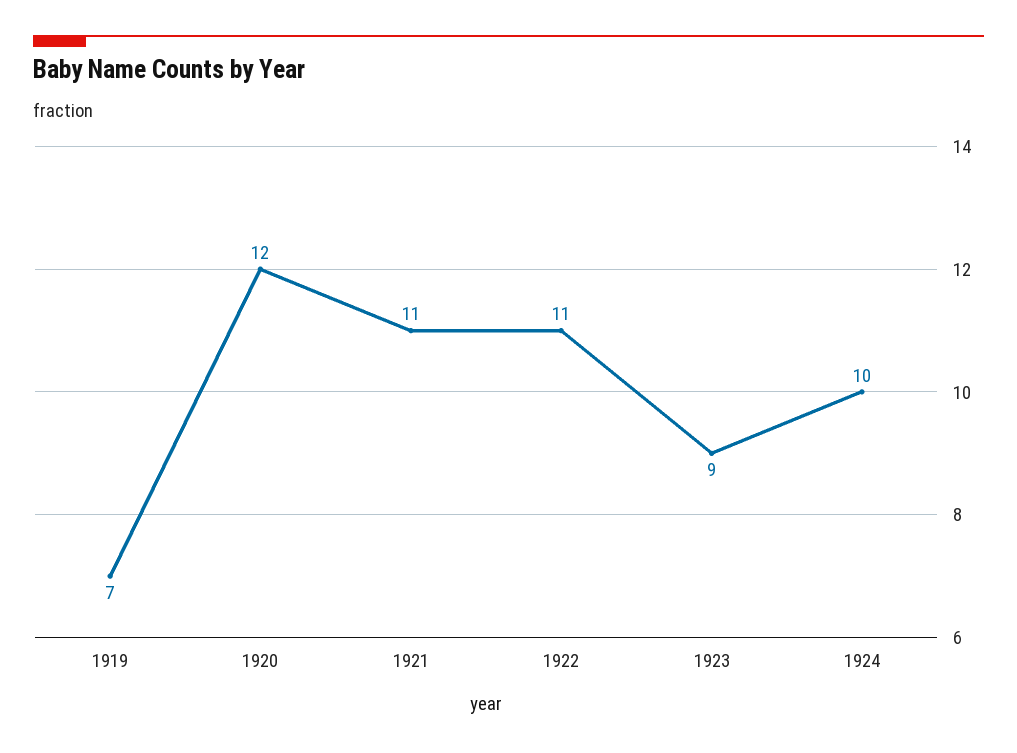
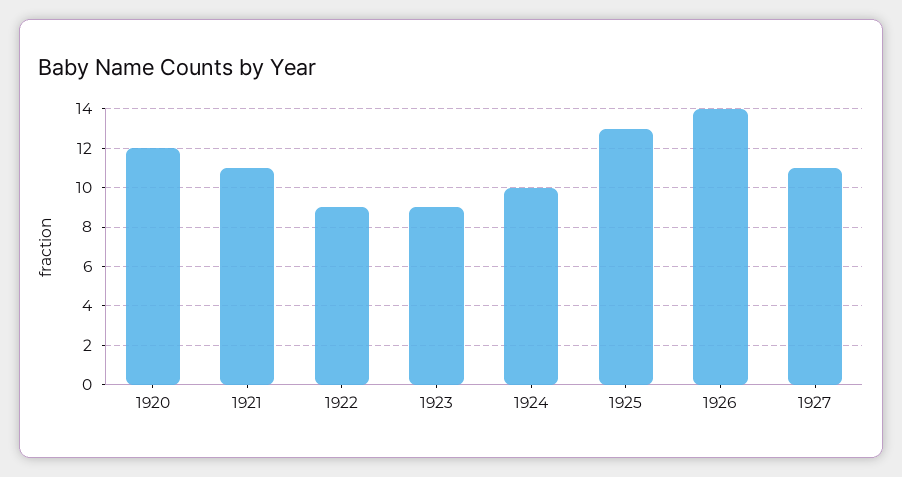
1919: 7 -> none
1922: 11 -> 9
1925: none -> 13
1926: none -> 14
1927: none -> 11

